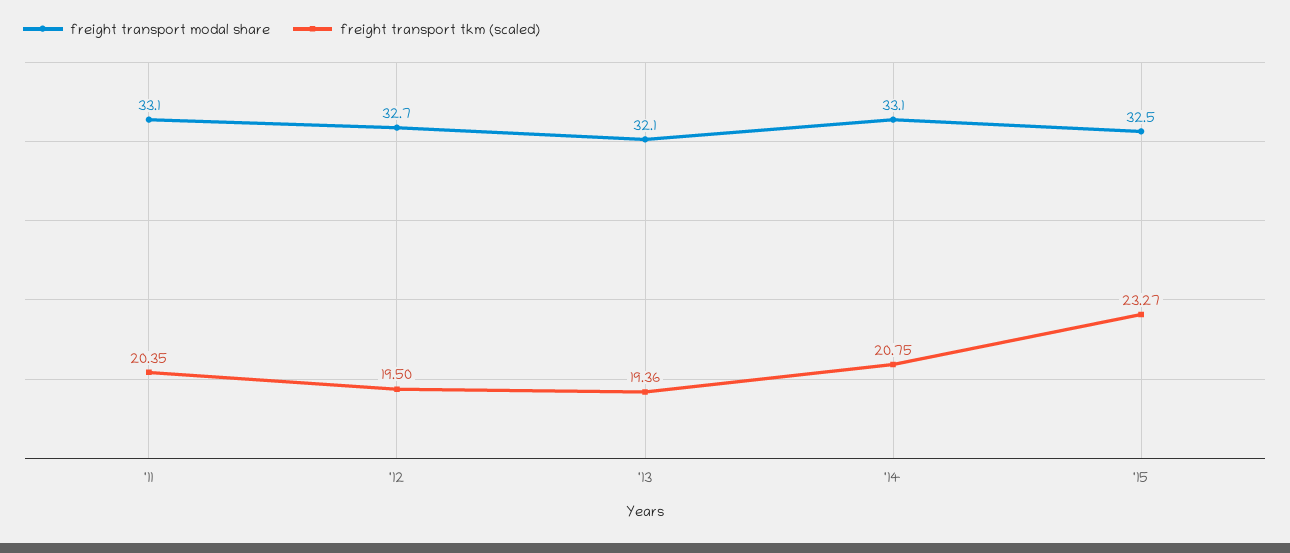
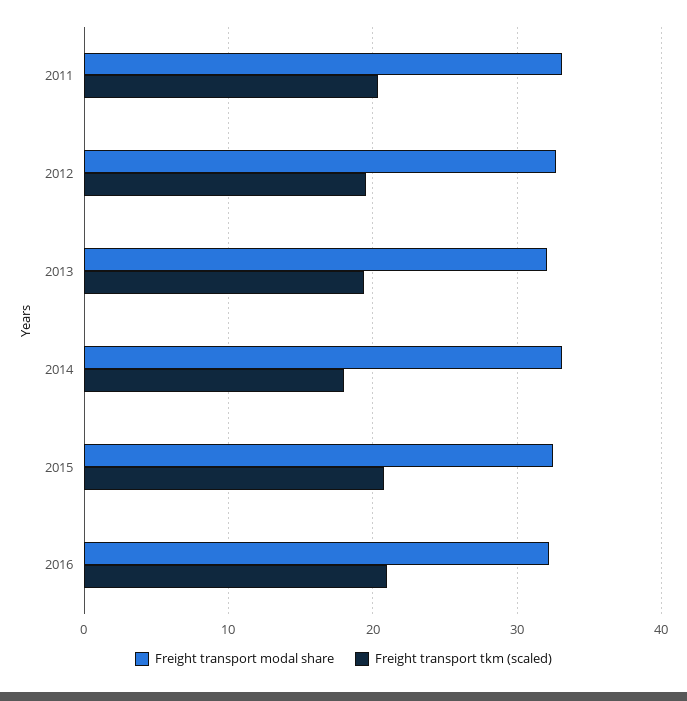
freight transport tkm (scaled), '14: 20.75 -> 18
freight transport tkm (scaled), '15: 23.27 -> 21
freight transport modal share, 2016: none -> 32
freight transport tkm (scaled), 2016: none -> 21

